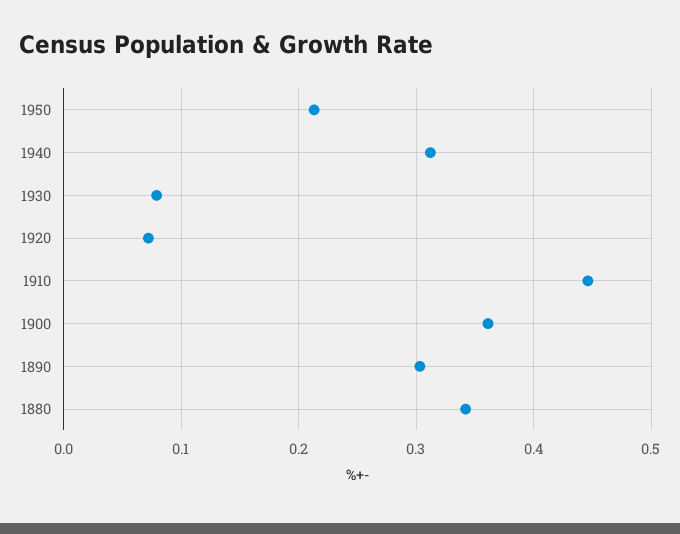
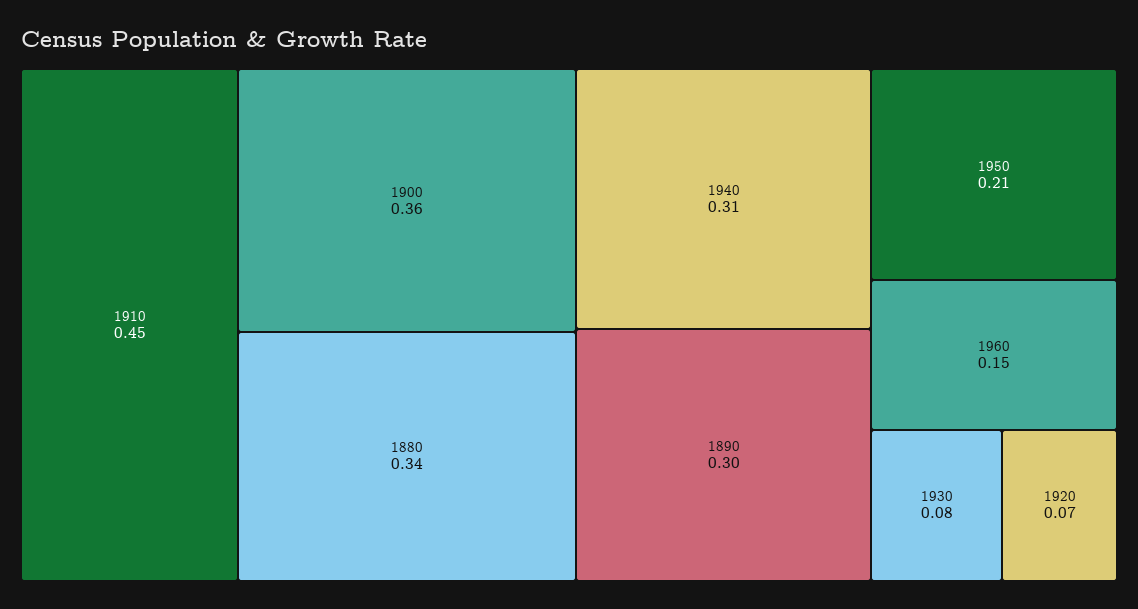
1960: none -> 0.15

